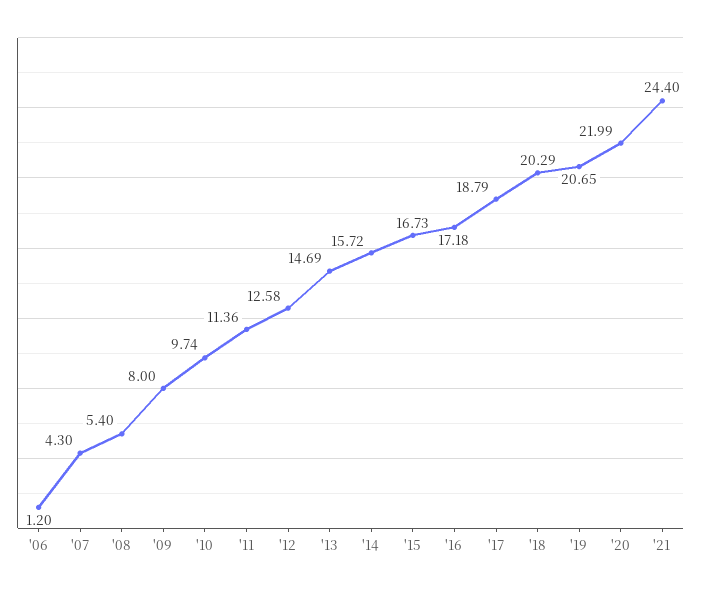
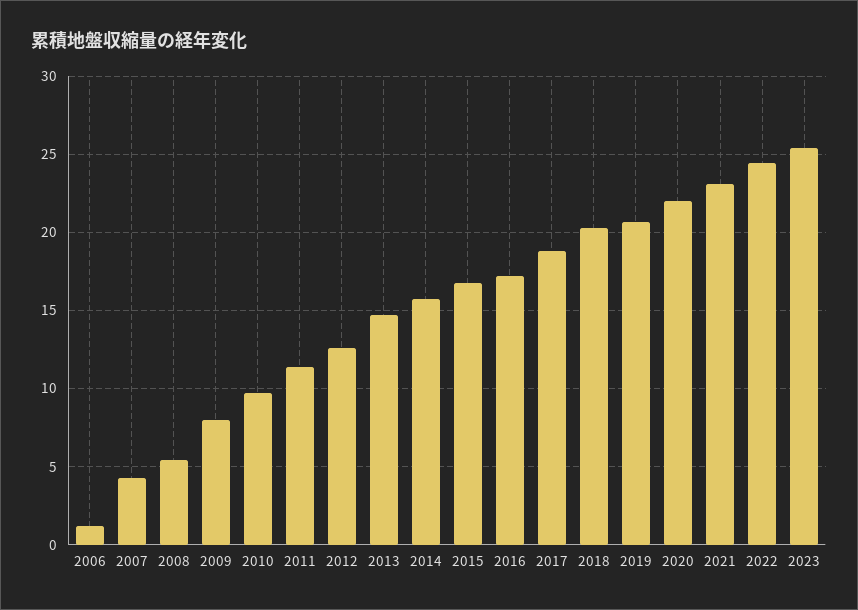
'21: 24.4 -> 23
2022: none -> 24.5
2023: none -> 25.5

